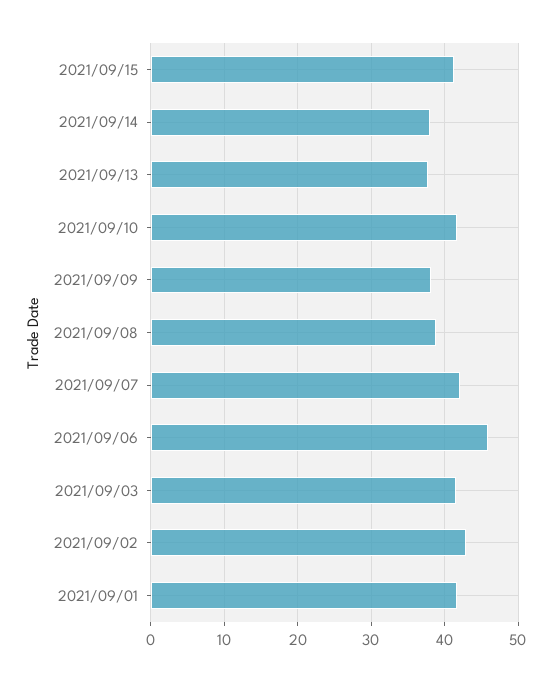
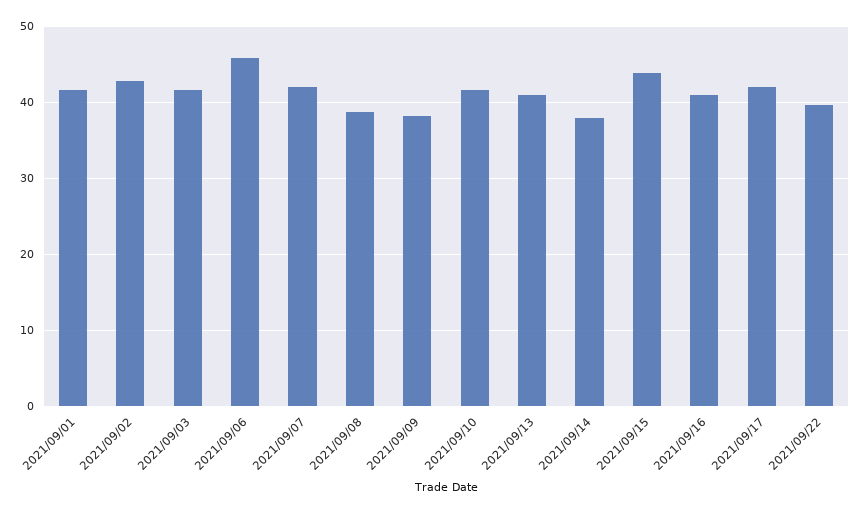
2021/09/15: 41 -> 44
2021/09/13: 38 -> 41
2021/09/16: none -> 41
2021/09/17: none -> 42
2021/09/22: none -> 40

